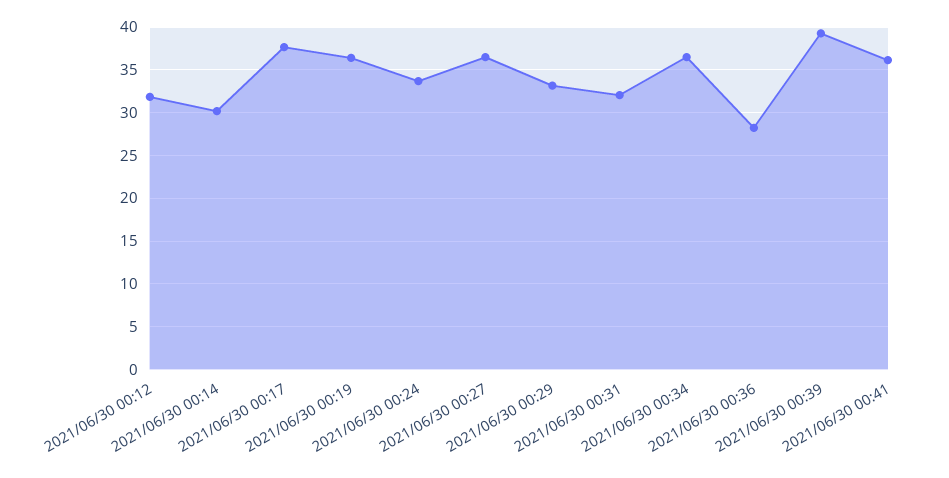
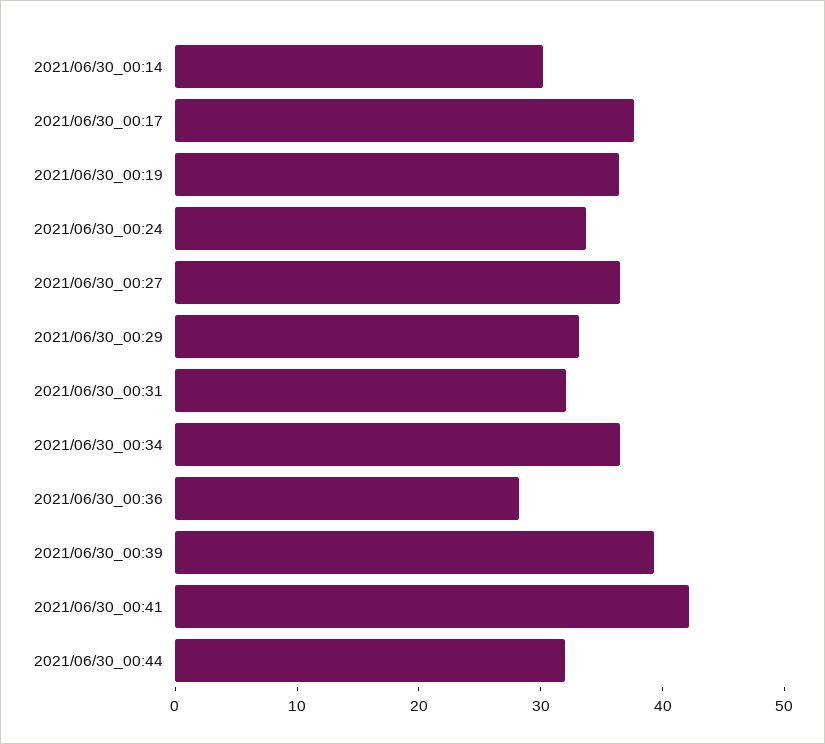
2021/06/30 00:12: 32 -> none
2021/06/30 00:41: 36 -> 42
2021/06/30_00:44: none -> 32

